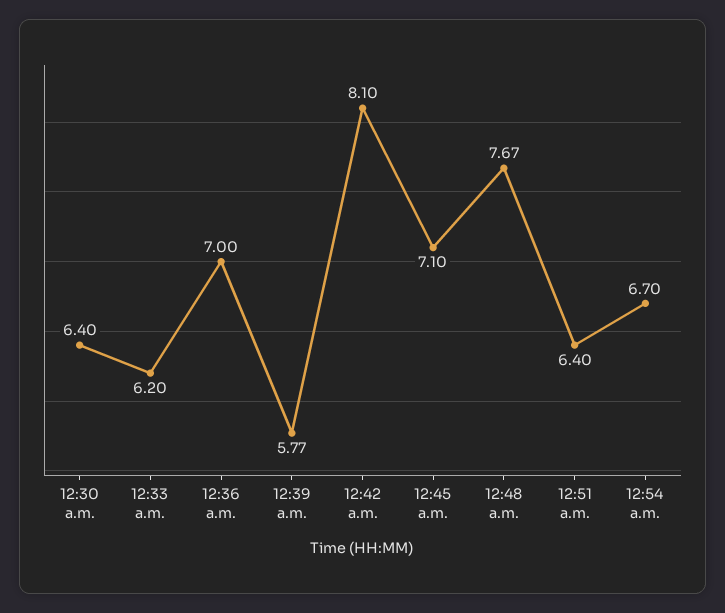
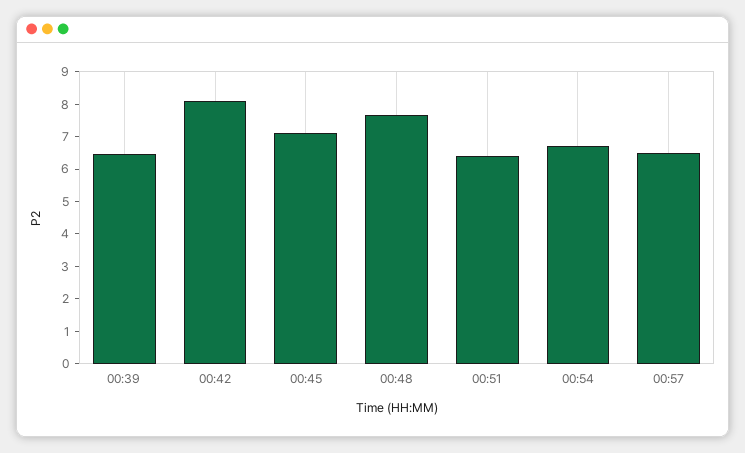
12:30 a.m.: 6.4 -> none
12:33 a.m.: 6.2 -> none
12:36 a.m.: 7 -> none
12:39 a.m.: 5.77 -> 6.5
00:57: none -> 6.5

